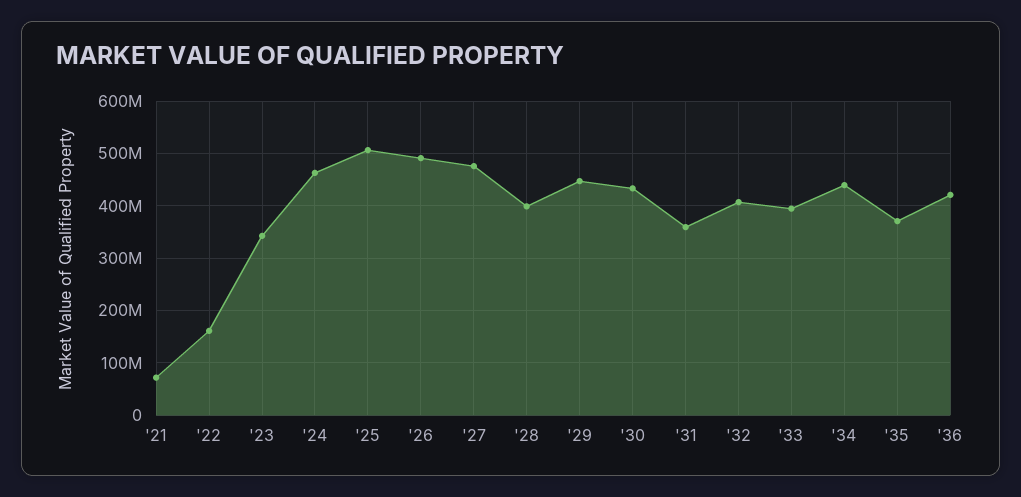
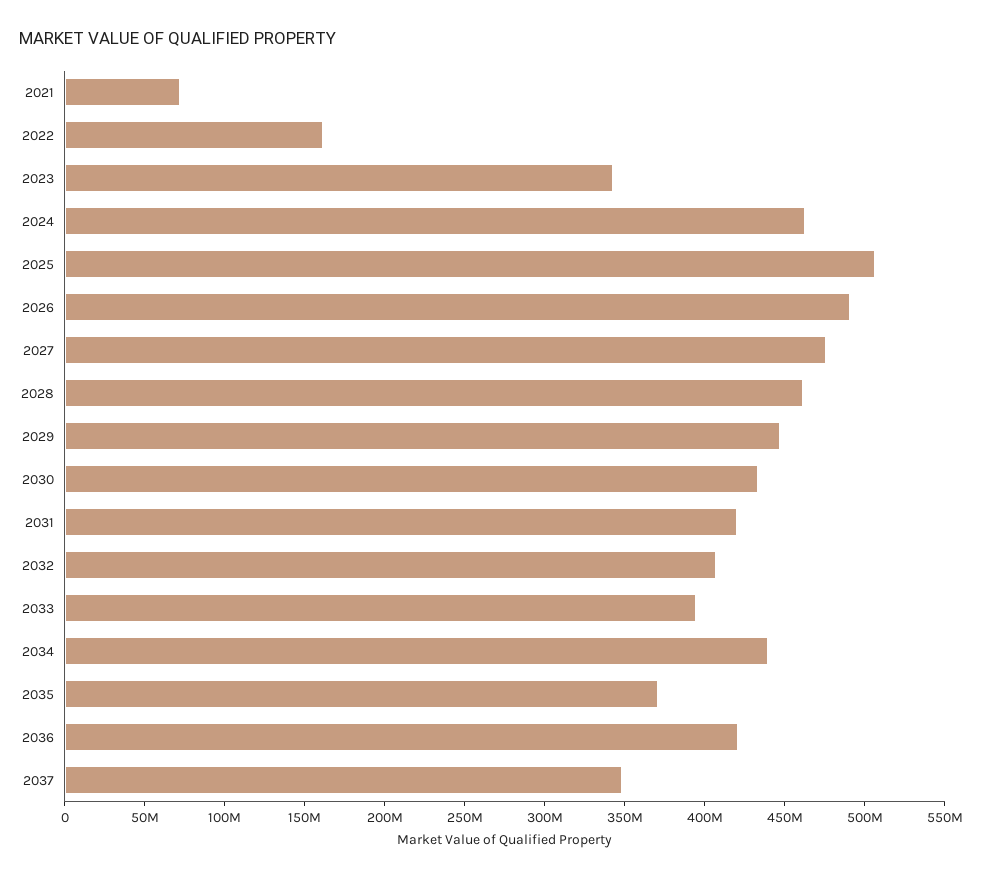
'28: 400000000 -> 460000000
'31: 360000000 -> 420000000
2037: none -> 350000000

